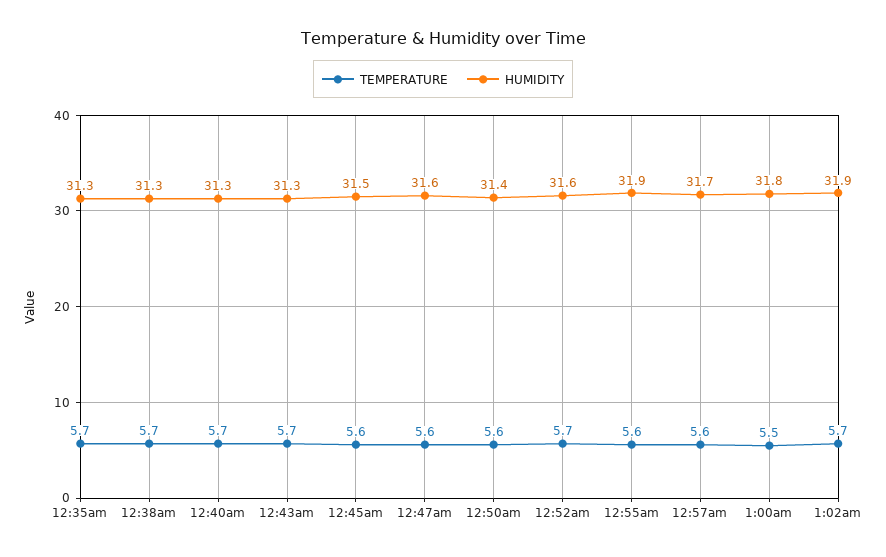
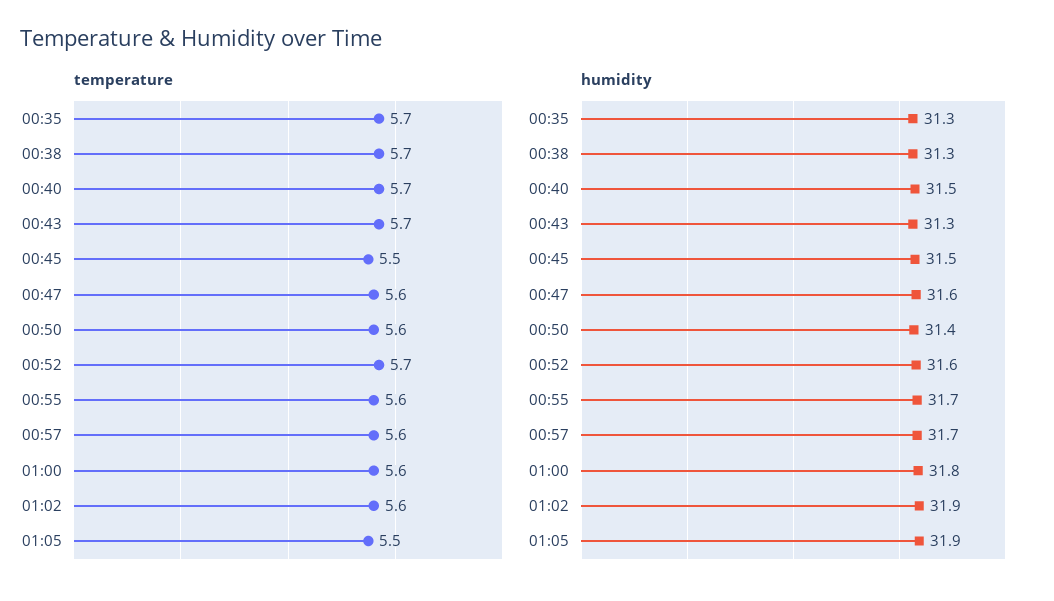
HUMIDITY, 12:40am: 31.3 -> 31.5
TEMPERATURE, 12:45am: 5.6 -> 5.5
HUMIDITY, 12:55am: 31.9 -> 31.7
TEMPERATURE, 1:00am: 5.5 -> 5.6
TEMPERATURE, 1:02am: 5.7 -> 5.6
TEMPERATURE, 01:05: none -> 5.5
HUMIDITY, 01:05: none -> 31.9

